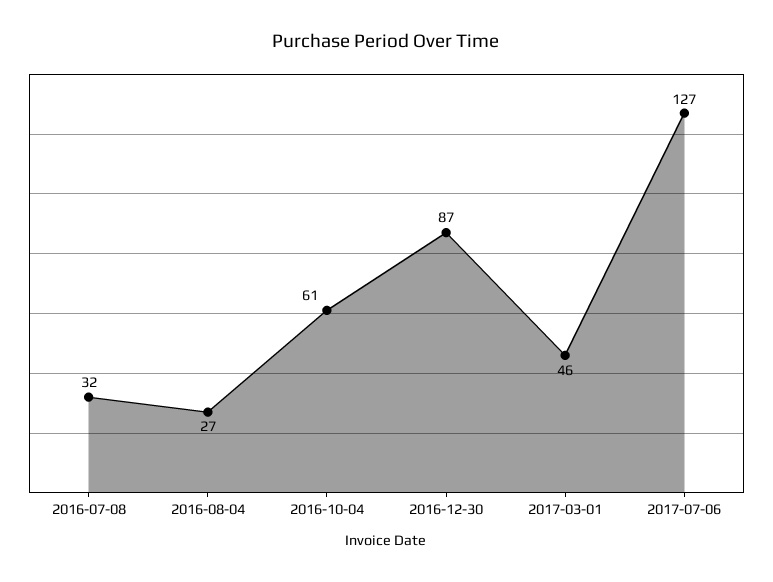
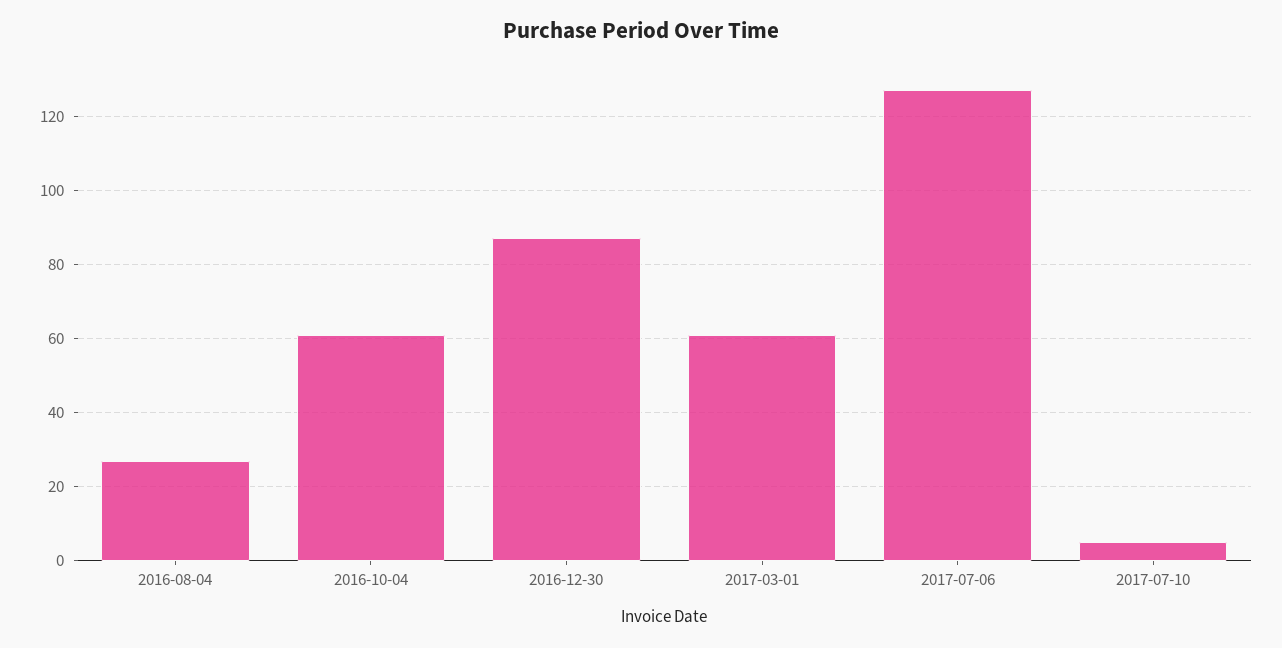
2016-07-08: 32 -> none
2017-03-01: 46 -> 60
2017-07-10: none -> 5

